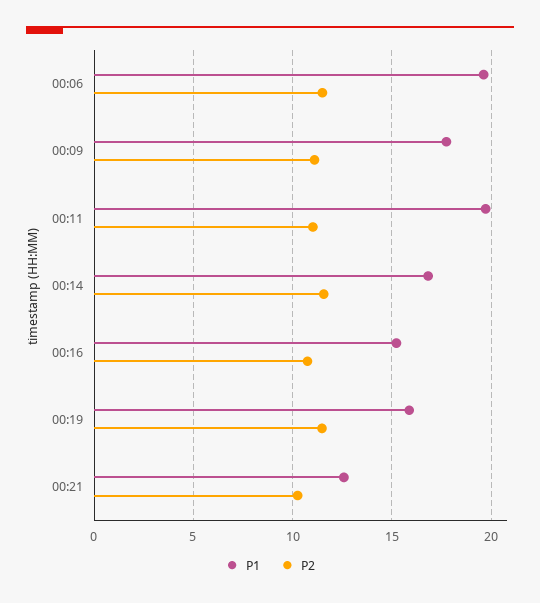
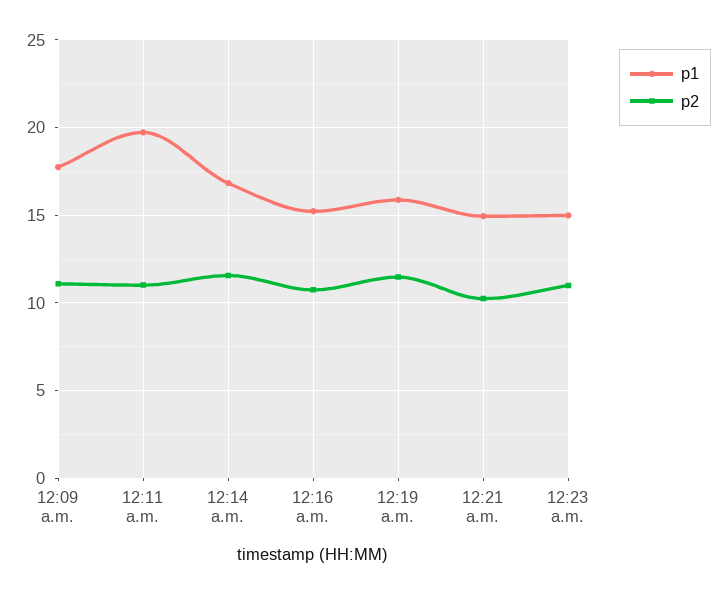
P1, 00:06: 19.5 -> none
P2, 00:06: 11.5 -> none
P1, 00:21: 12.5 -> 15
P1, 12:23 a.m.: none -> 15
P2, 12:23 a.m.: none -> 11

